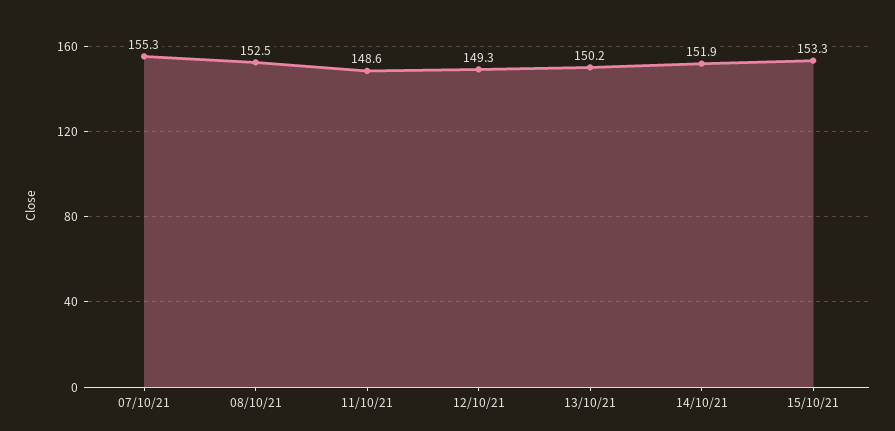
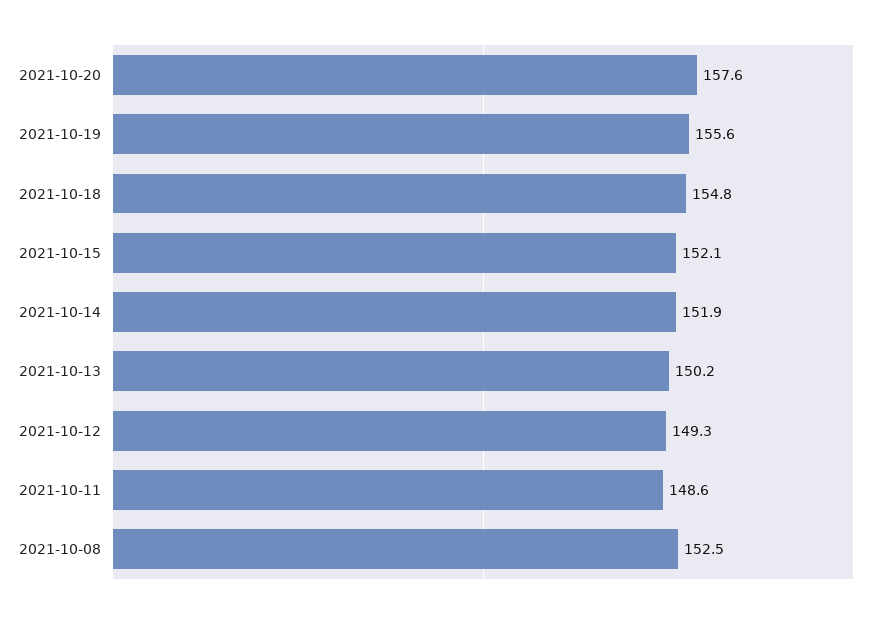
07/10/21: 155.3 -> none
15/10/21: 153.3 -> 152.1
2021-10-20: none -> 157.6
2021-10-19: none -> 155.6
2021-10-18: none -> 154.8

